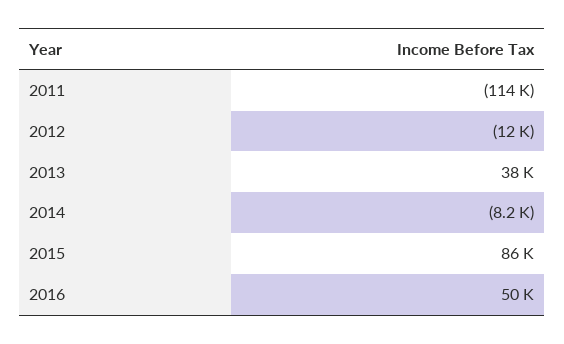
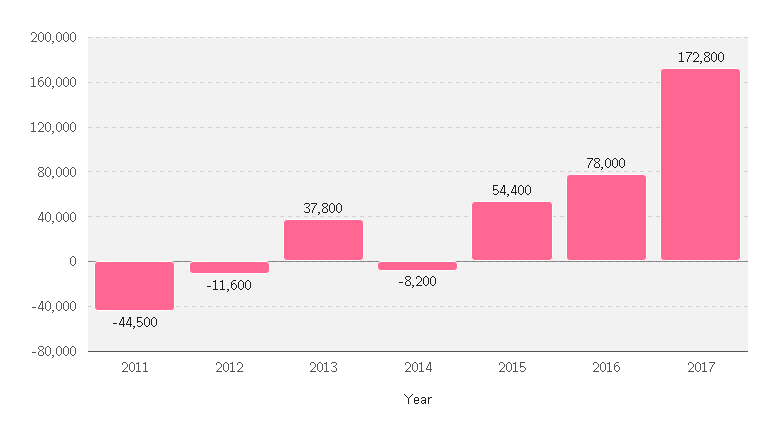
2011: -114000 -> -44500
2015: 86000 -> 54400
2016: 50000 -> 78000
2017: none -> 172800

